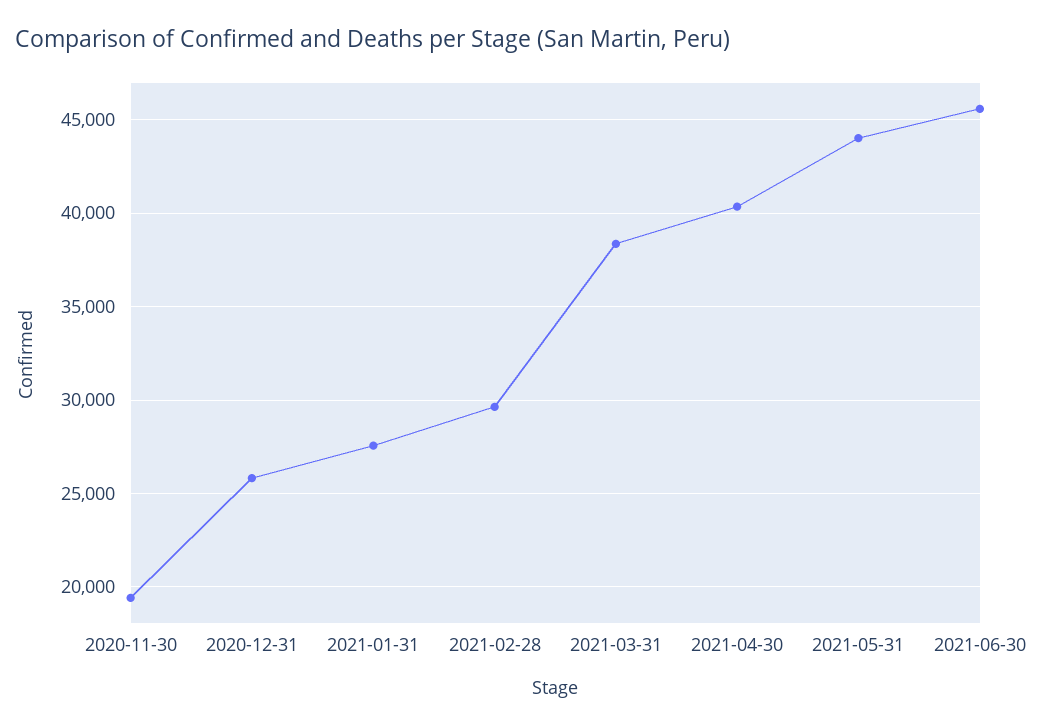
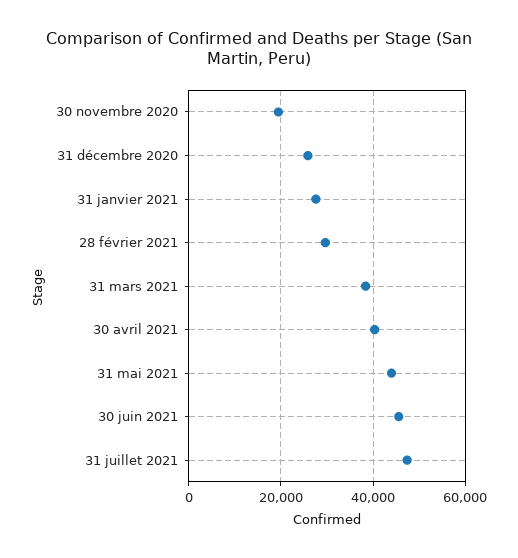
31 juillet 2021: none -> 48000

